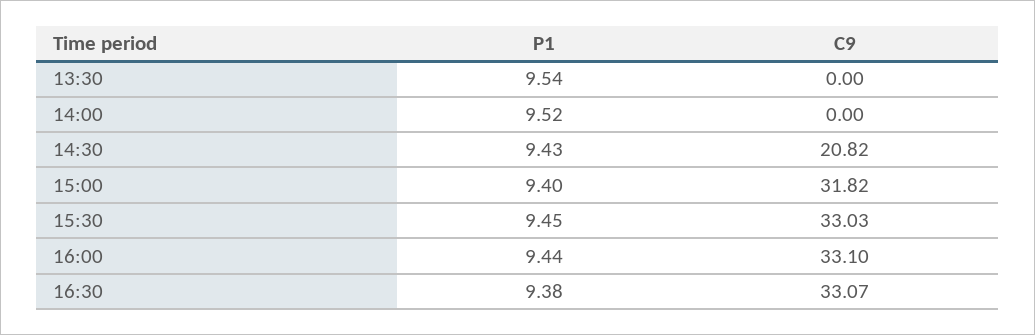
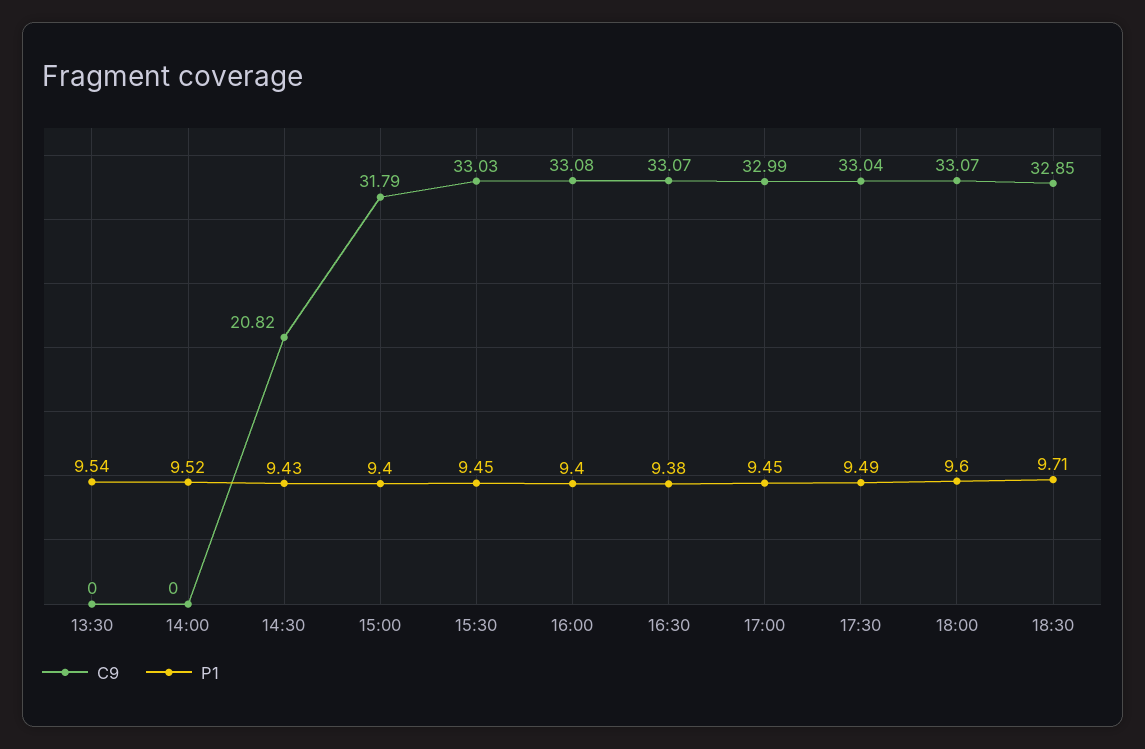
C9, 15:00: 31.82 -> 31.79
P1, 16:00: 9.44 -> 9.4
C9, 16:00: 33.1 -> 33.08
C9, 17:00: none -> 32.99
P1, 17:00: none -> 9.45
C9, 17:30: none -> 33.04
P1, 17:30: none -> 9.49
C9, 18:00: none -> 33.07
P1, 18:00: none -> 9.6
C9, 18:30: none -> 32.85
P1, 18:30: none -> 9.71

